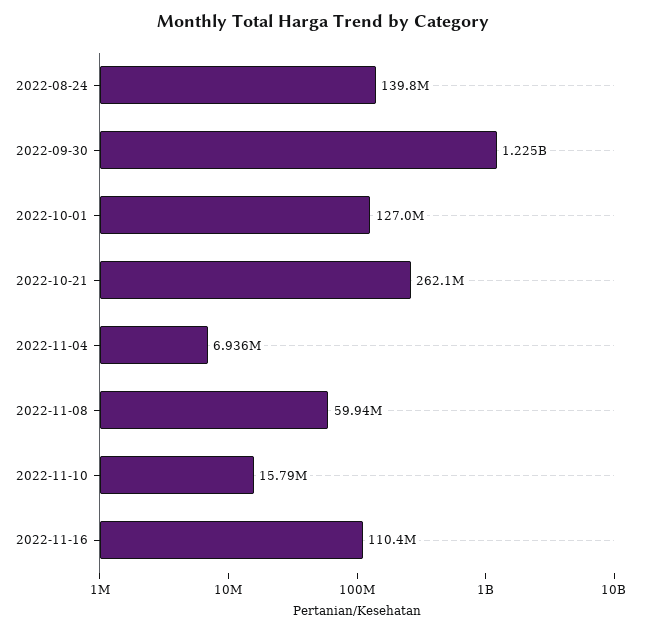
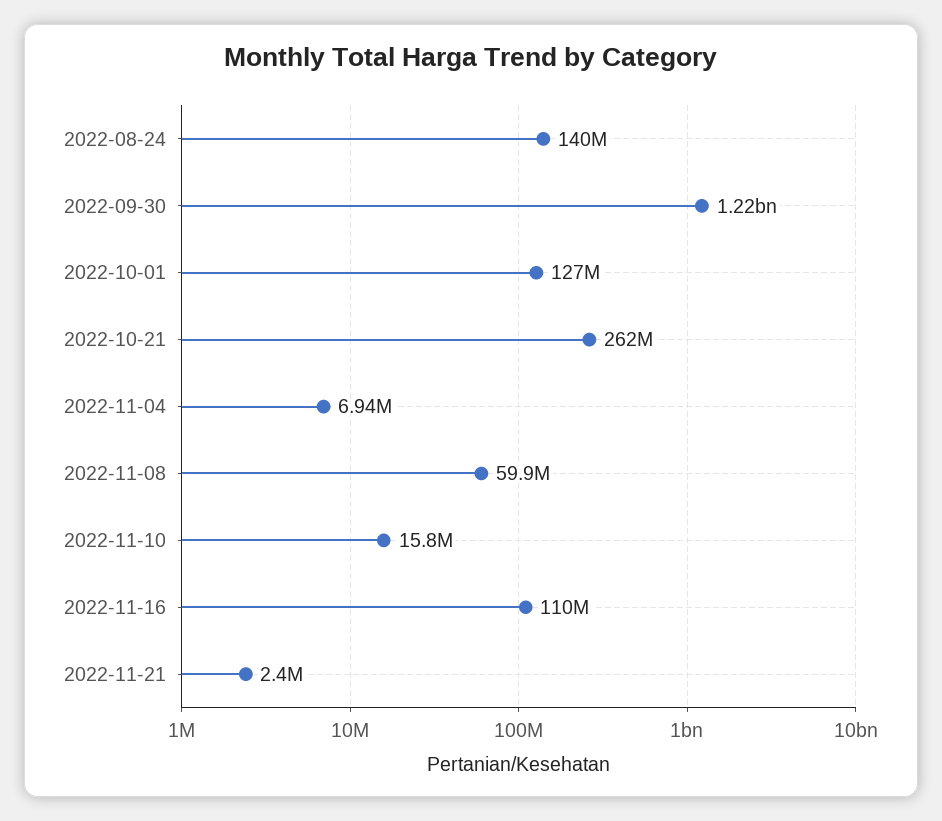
2022-11-21: none -> 2400000

